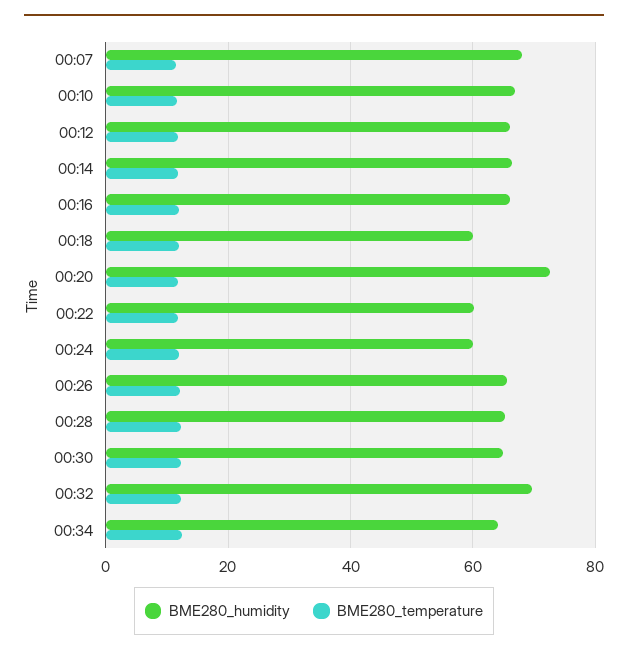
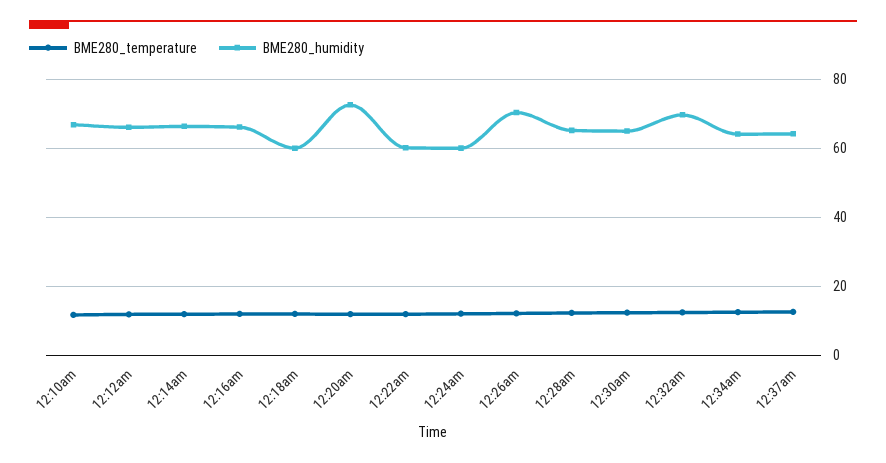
BME280_humidity, 00:07: 68 -> none
BME280_temperature, 00:07: 12 -> none
BME280_humidity, 00:26: 66 -> 70
BME280_temperature, 12:37am: none -> 12
BME280_humidity, 12:37am: none -> 64

